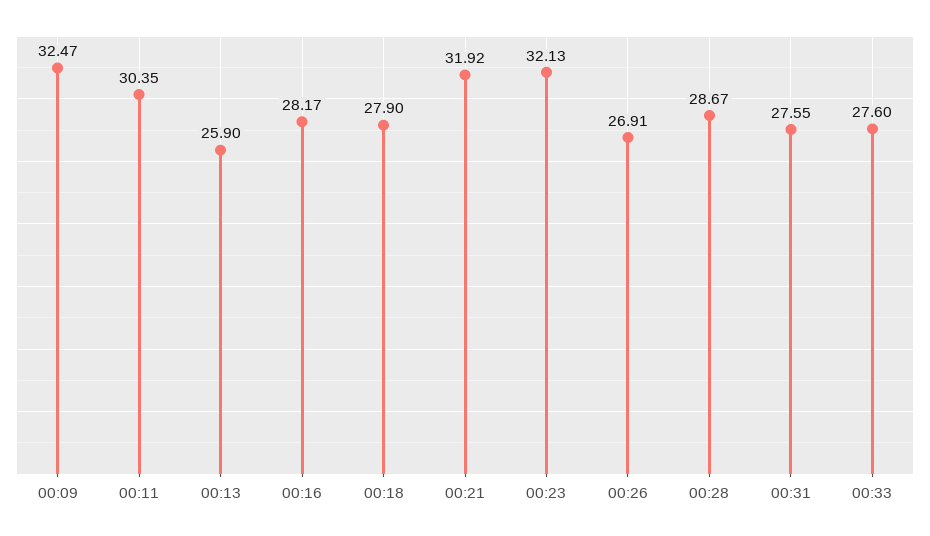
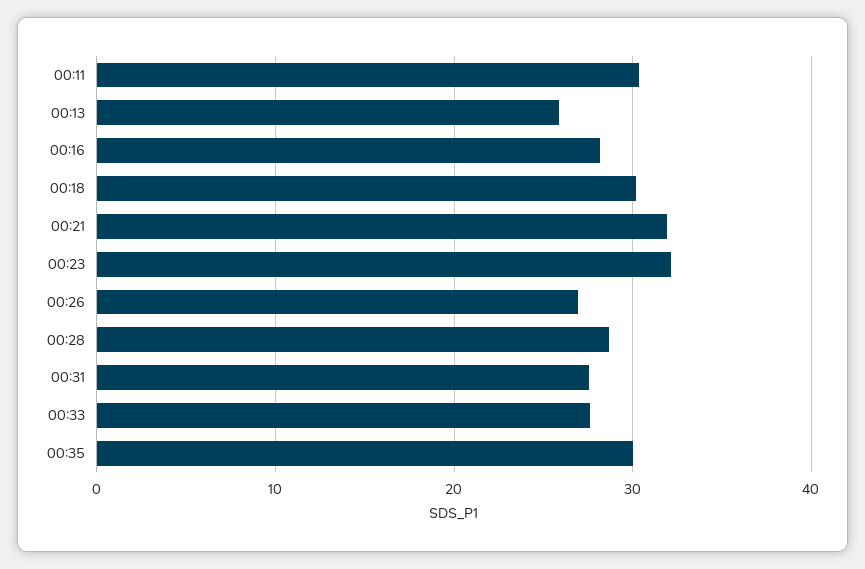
00:09: 32.47 -> none
00:18: 27.9 -> 30
00:35: none -> 30

